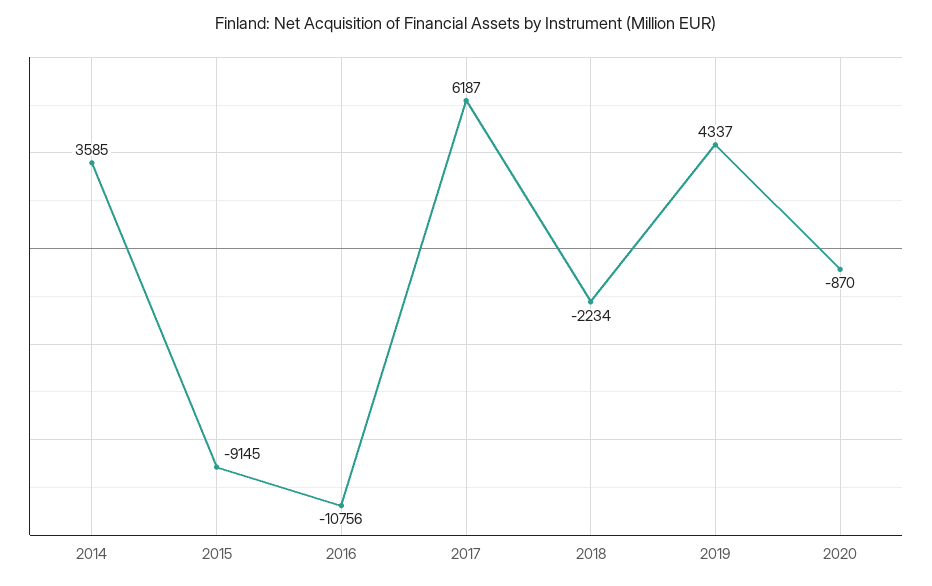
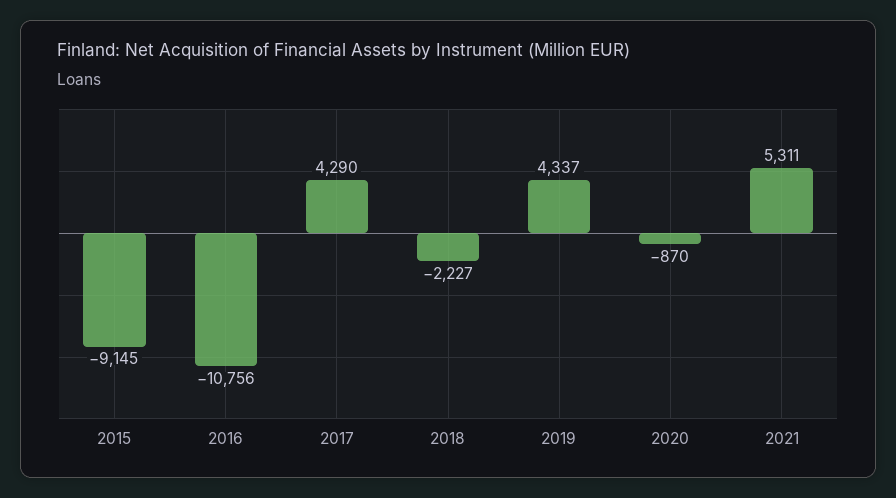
2014: 3585 -> none
2017: 6187 -> 4290
2018: -2234 -> -2227
2021: none -> 5311

